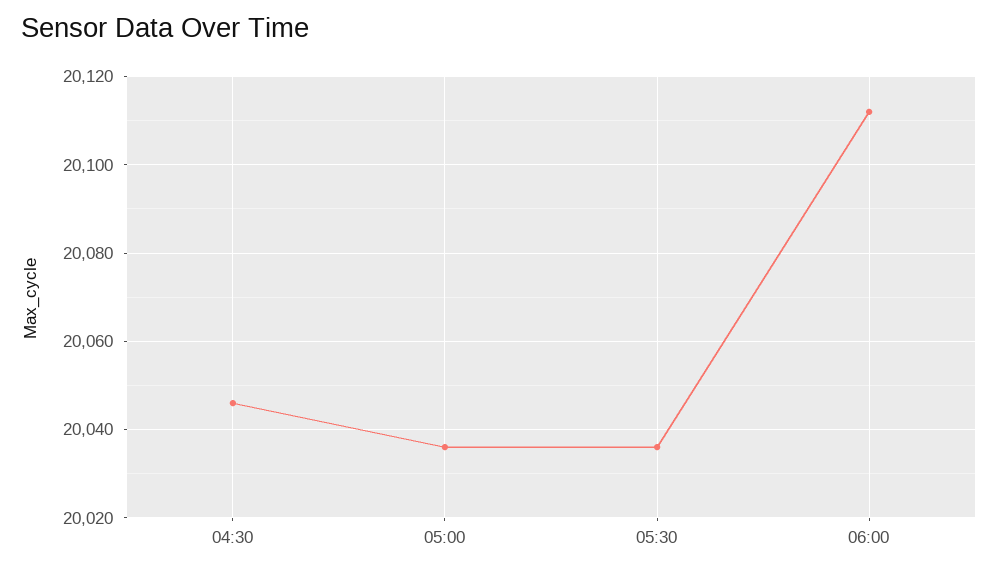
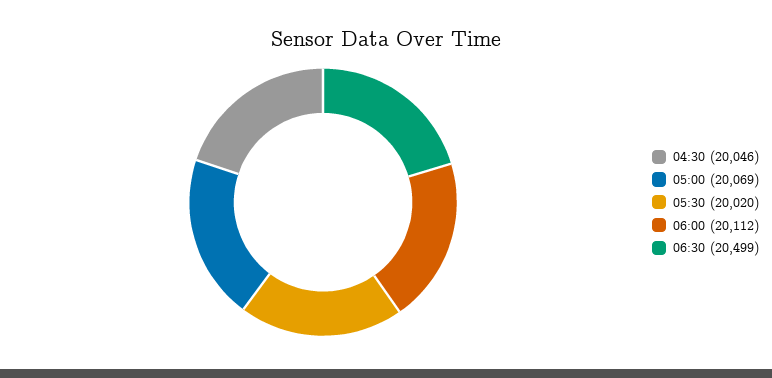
05:00: 20035 -> 20069
05:30: 20035 -> 20020
06:30: none -> 20499

